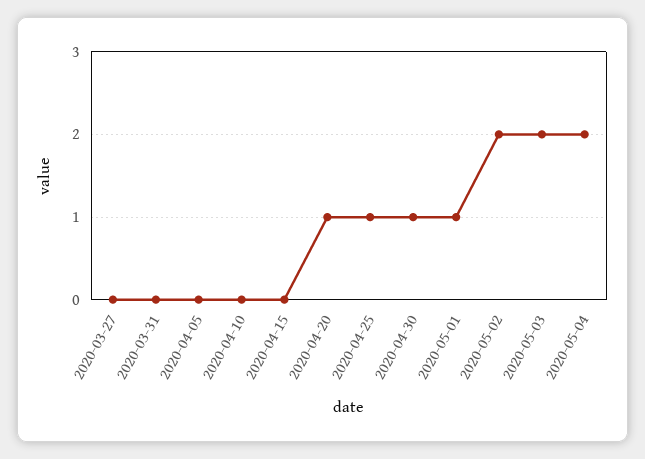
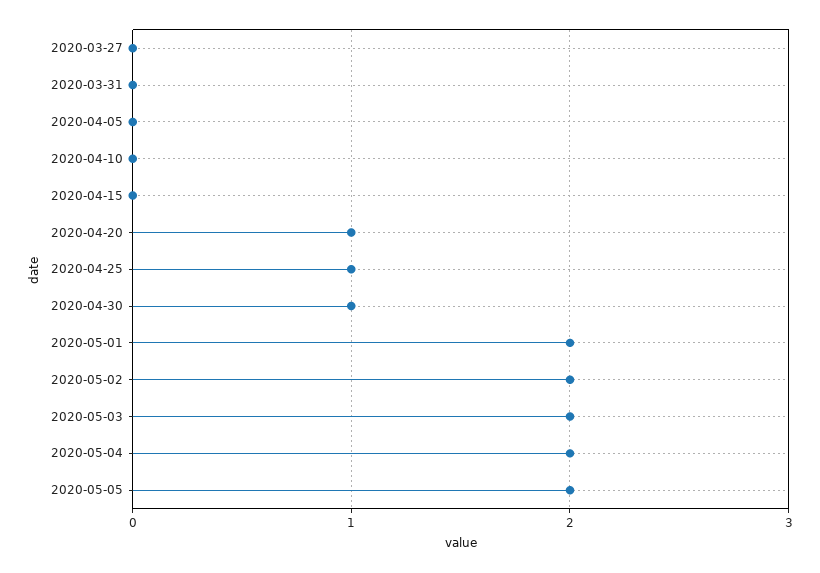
2020-05-01: 1 -> 2
2020-05-05: none -> 2

